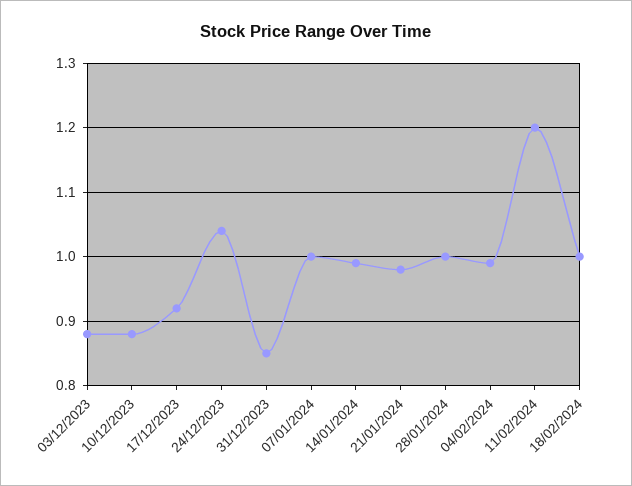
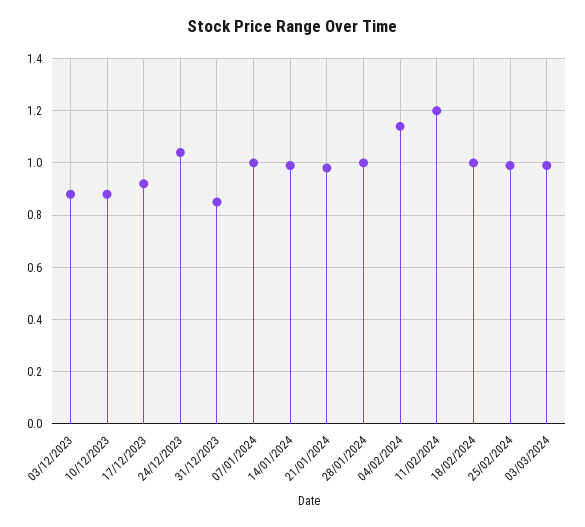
04/02/2024: 0.99 -> 1.15
25/02/2024: none -> 1
03/03/2024: none -> 1

